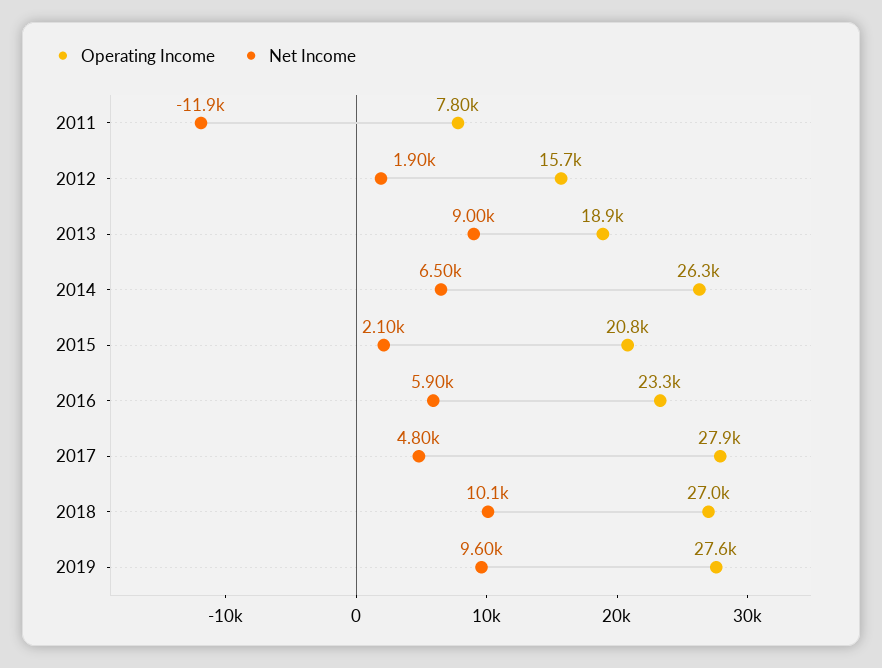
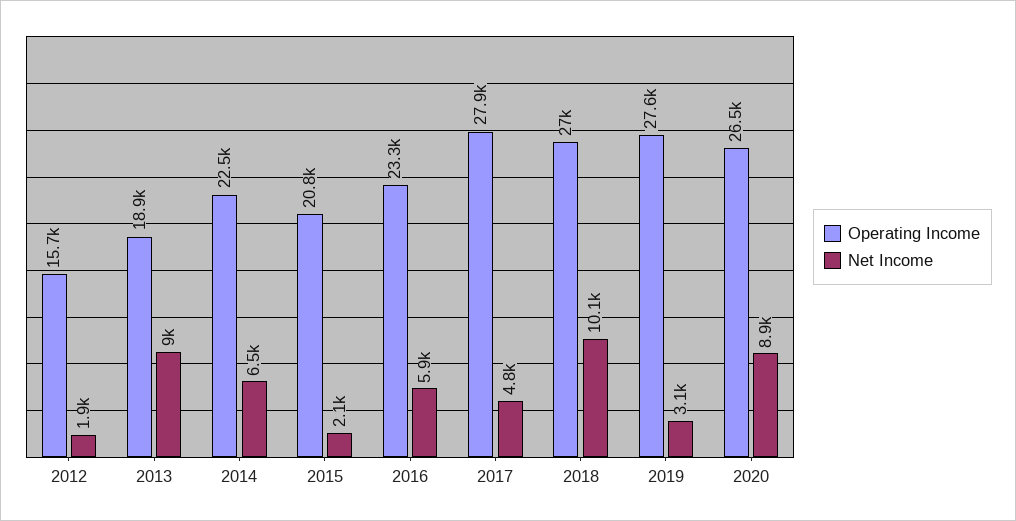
Operating Income, 2011: 7800 -> none
Net Income, 2011: -11900 -> none
Operating Income, 2014: 26300 -> 22500
Net Income, 2019: 9600 -> 3100
Operating Income, 2020: none -> 26500
Net Income, 2020: none -> 8900

